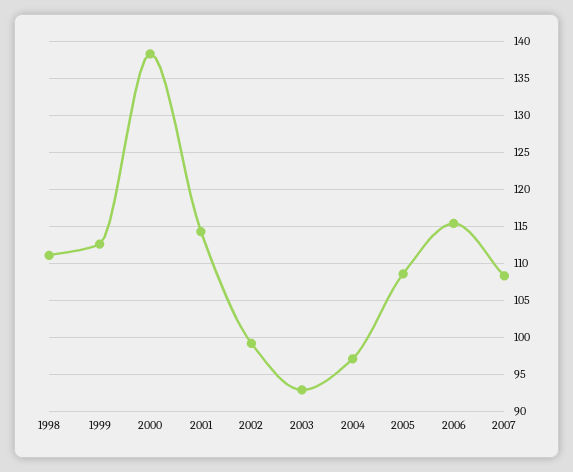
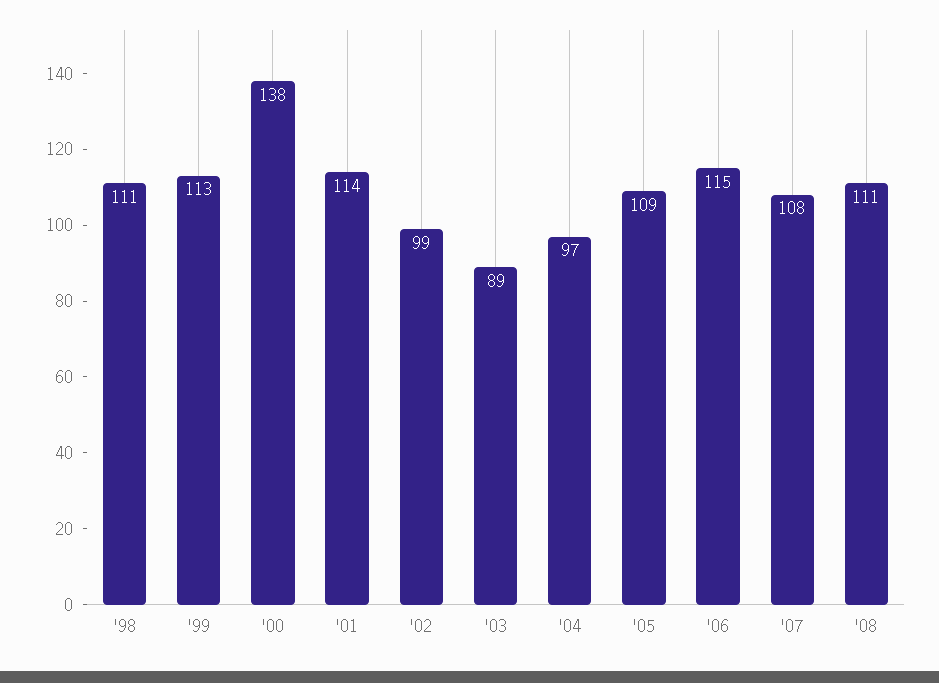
2003: 93 -> 89
'08: none -> 111

